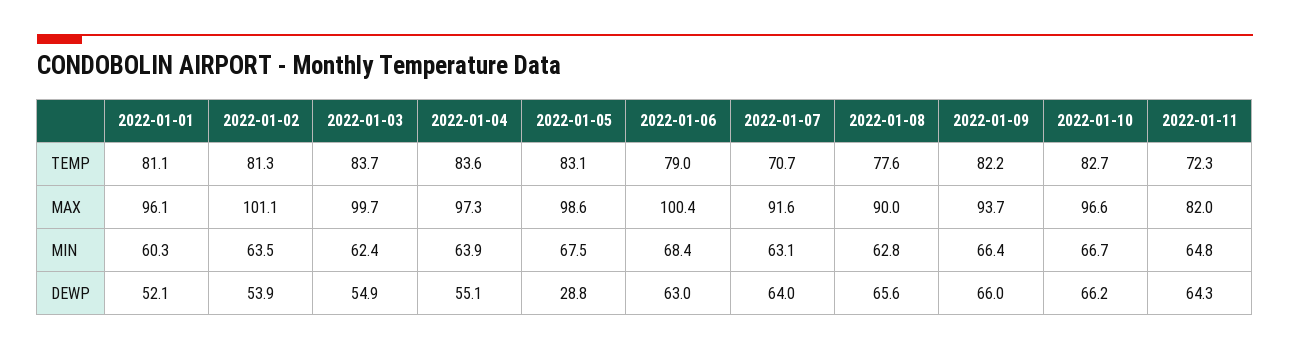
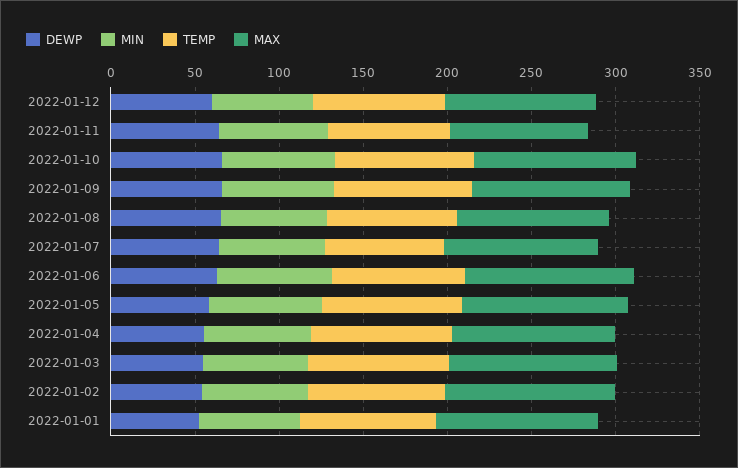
DEWP, 2022-01-05: 28.8 -> 60
DEWP, 2022-01-12: none -> 60
MIN, 2022-01-12: none -> 60
TEMP, 2022-01-12: none -> 80
MAX, 2022-01-12: none -> 90

